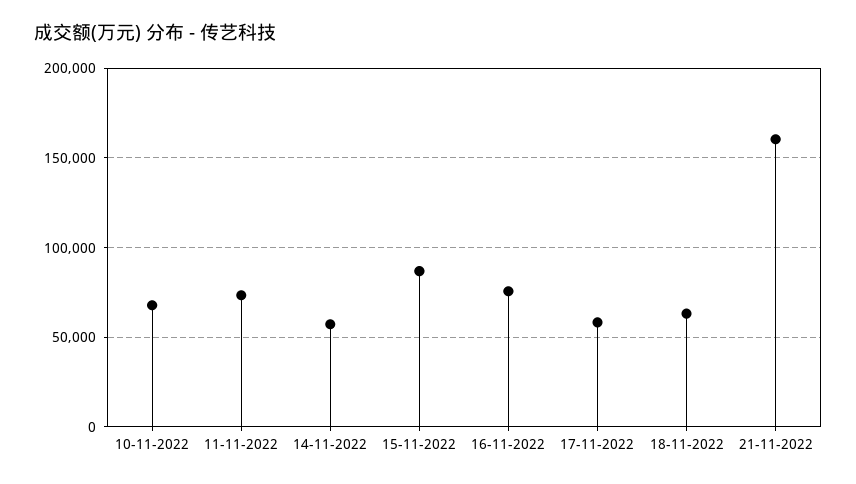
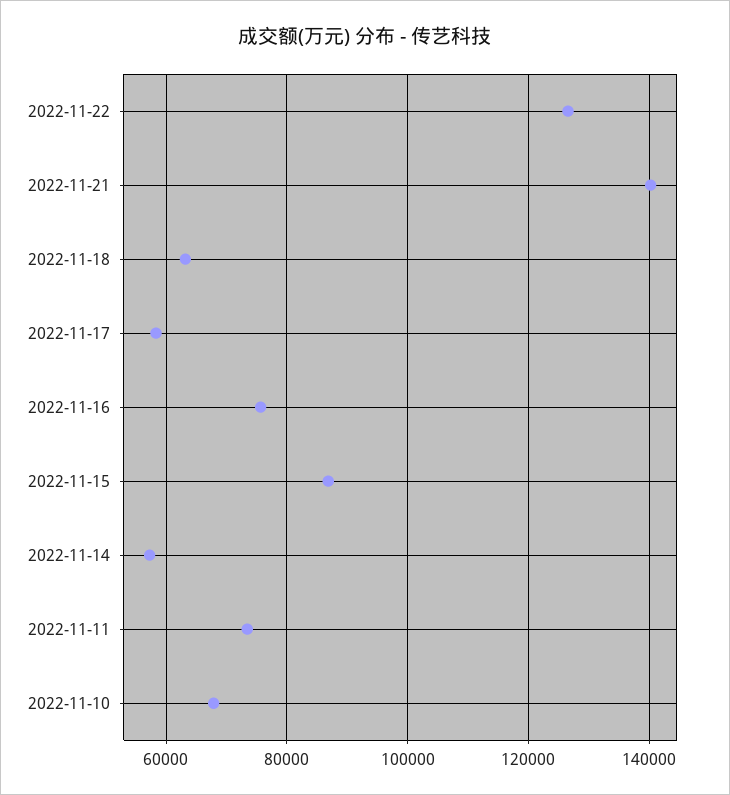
21-11-2022: 160000 -> 140000
2022-11-22: none -> 126000

